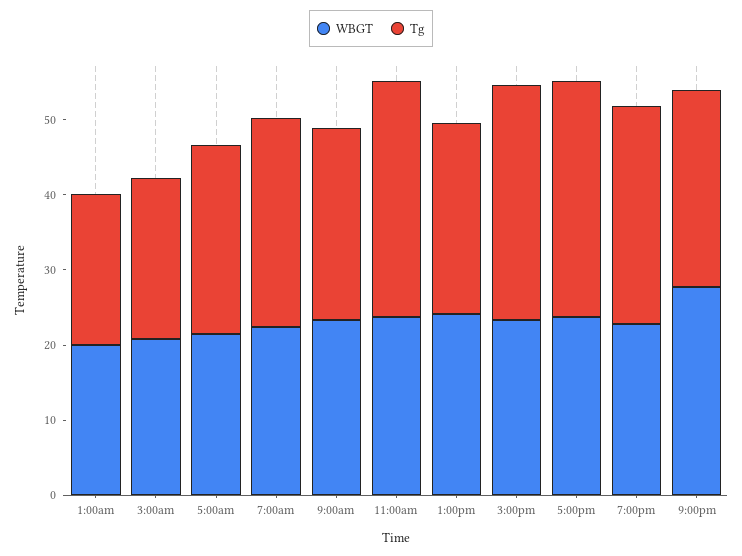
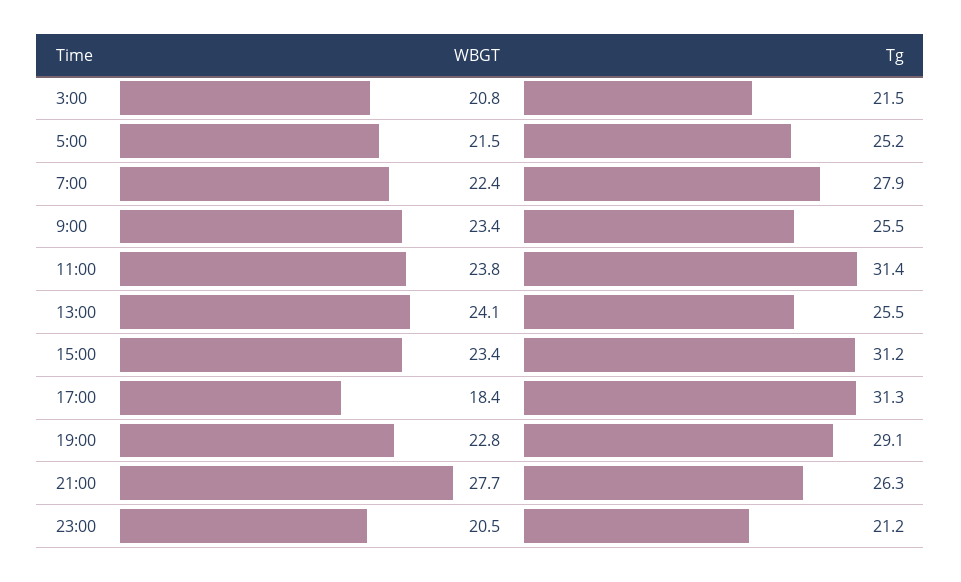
WBGT, 1:00am: 20 -> none
Tg, 1:00am: 20 -> none
WBGT, 5:00pm: 24 -> 18.4
WBGT, 23:00: none -> 20.5
Tg, 23:00: none -> 21.2

